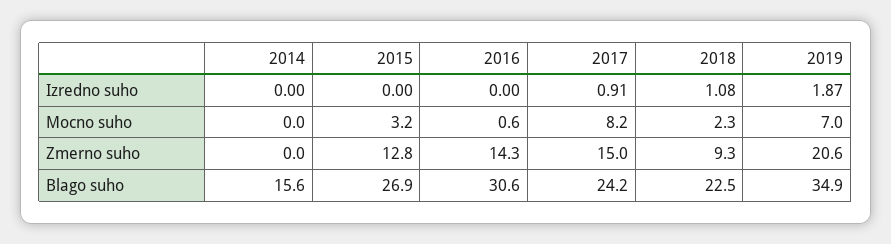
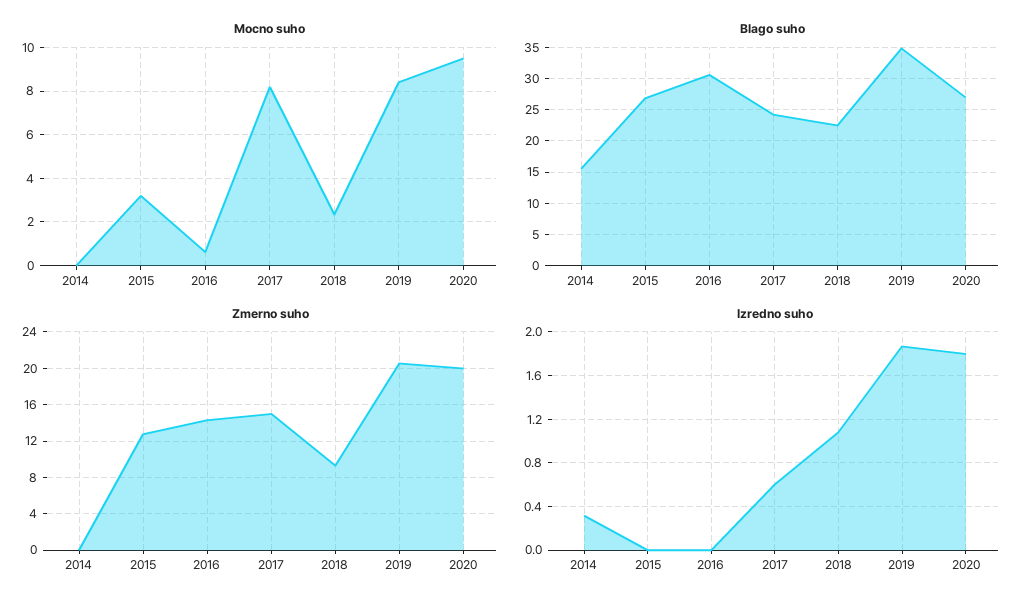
Izredno suho, 2014: 0 -> 0.3
Izredno suho, 2017: 0.91 -> 0.6
Mocno suho, 2019: 7 -> 8.5
Mocno suho, 2020: none -> 9.5
Blago suho, 2020: none -> 27
Zmerno suho, 2020: none -> 20
Izredno suho, 2020: none -> 1.8

